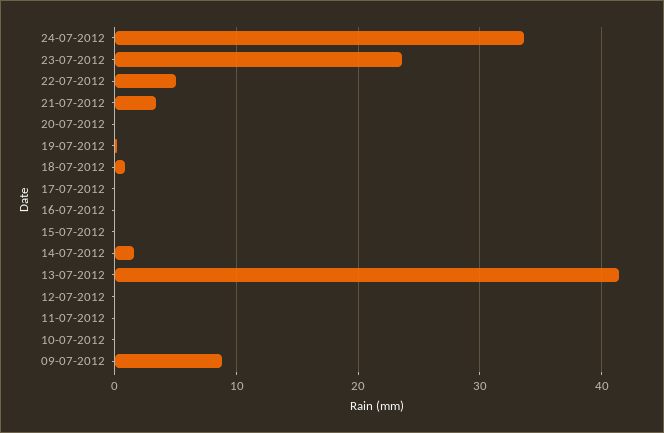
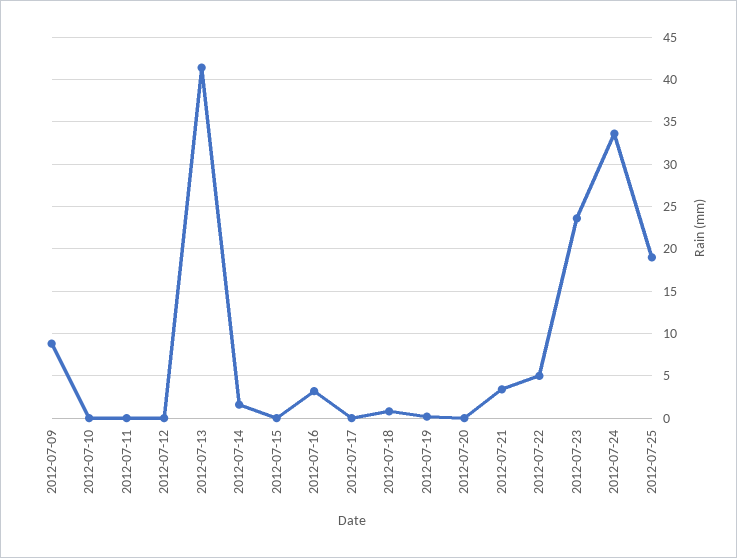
16-07-2012: 0 -> 3
2012-07-25: none -> 19

